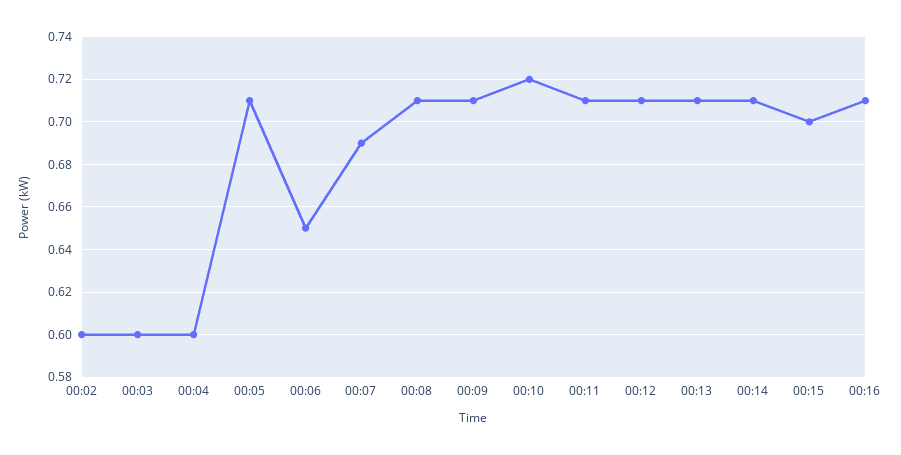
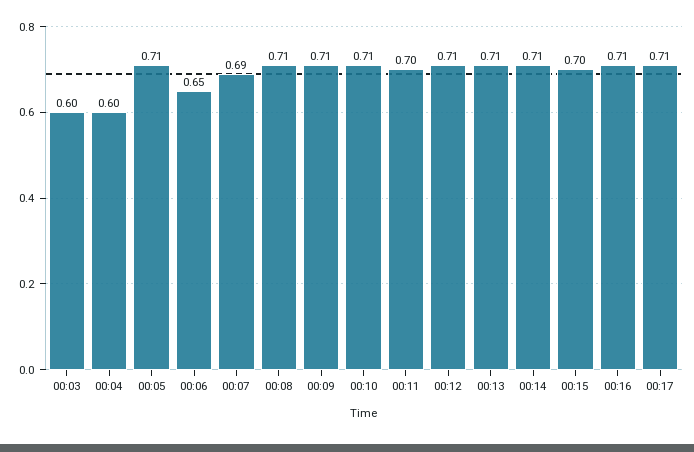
00:02: 0.6 -> none
00:10: 0.72 -> 0.71
00:11: 0.71 -> 0.7
00:17: none -> 0.71

